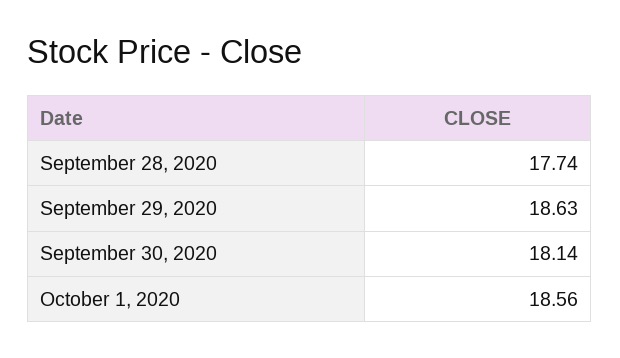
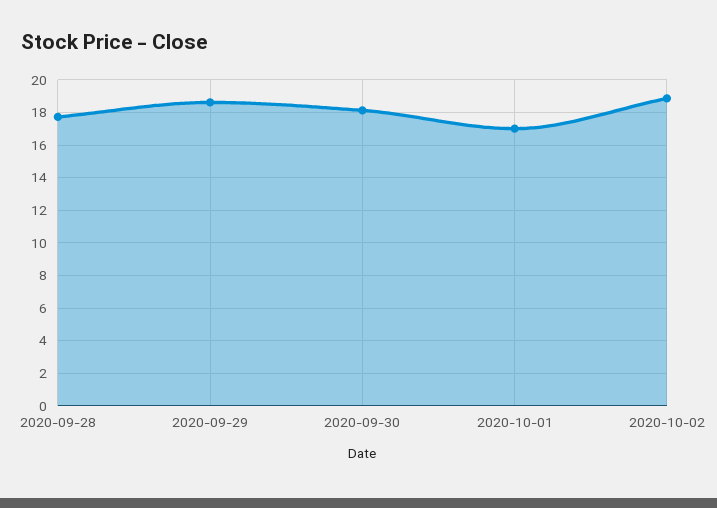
October 1, 2020: 18.56 -> 17
2020-10-02: none -> 19

